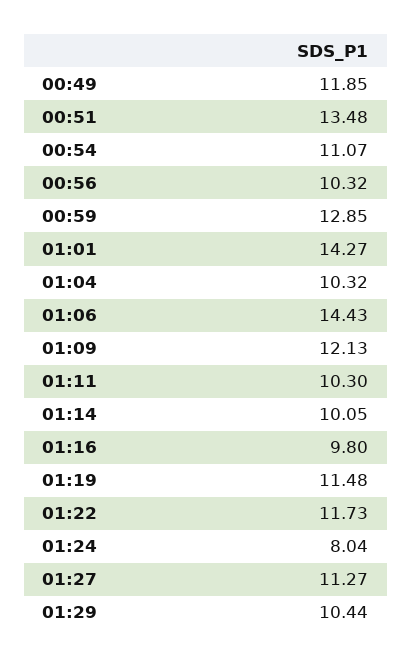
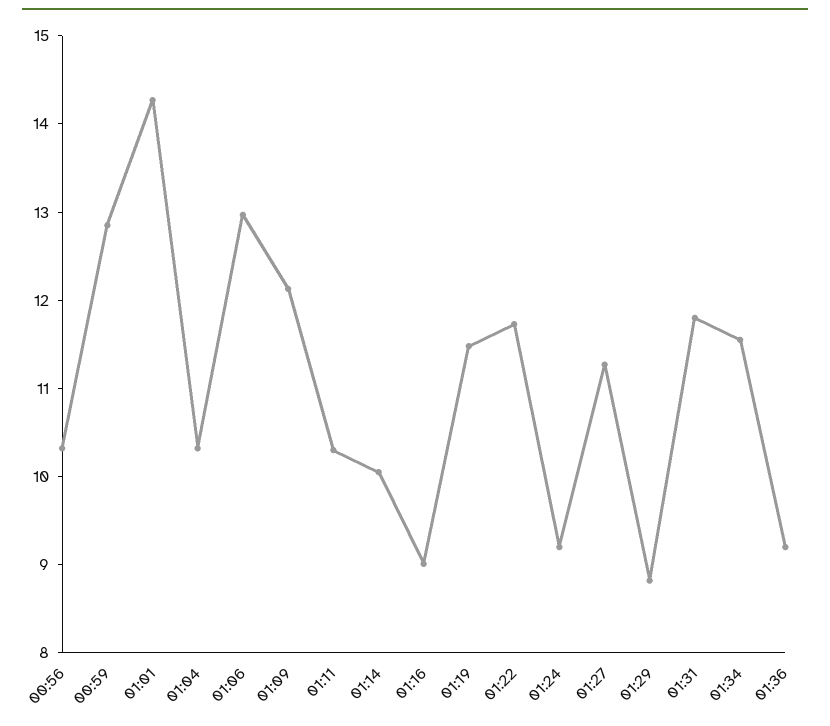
00:49: 11.85 -> none
00:51: 13.48 -> none
00:54: 11.07 -> none
01:06: 14.43 -> 13
01:16: 9.8 -> 9
01:24: 8.04 -> 9.2
01:29: 10.44 -> 8.8
01:31: none -> 11.8
01:34: none -> 11.6
01:36: none -> 9.2

